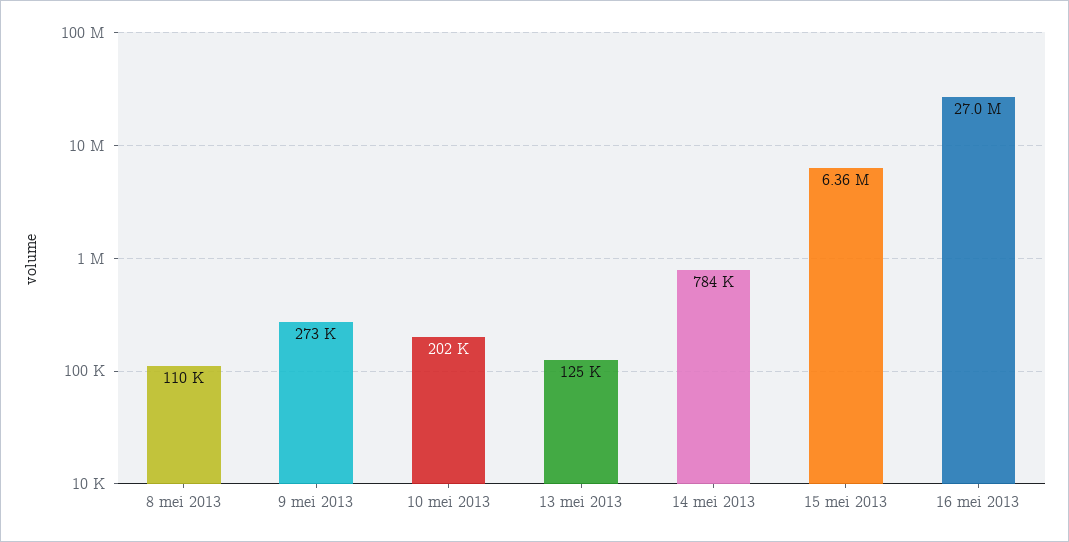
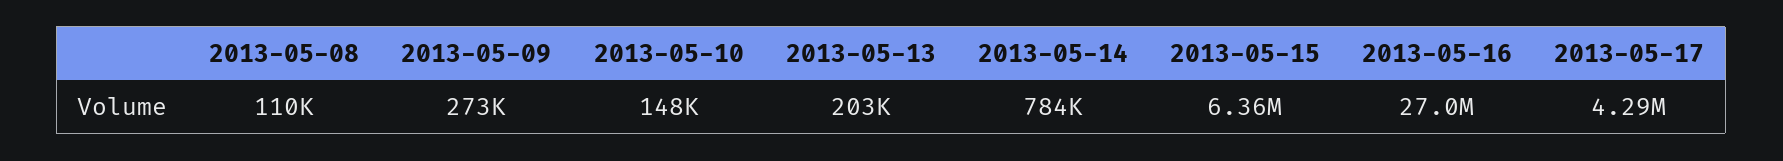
10 mei 2013: 202000 -> 148000
13 mei 2013: 125000 -> 203000
2013-05-17: none -> 4290000

